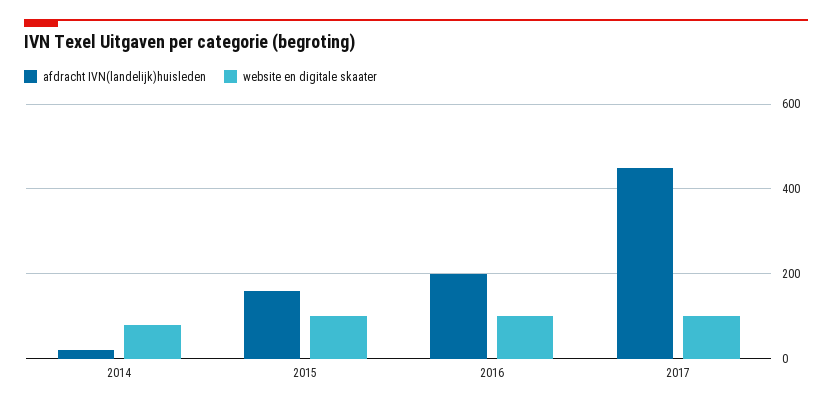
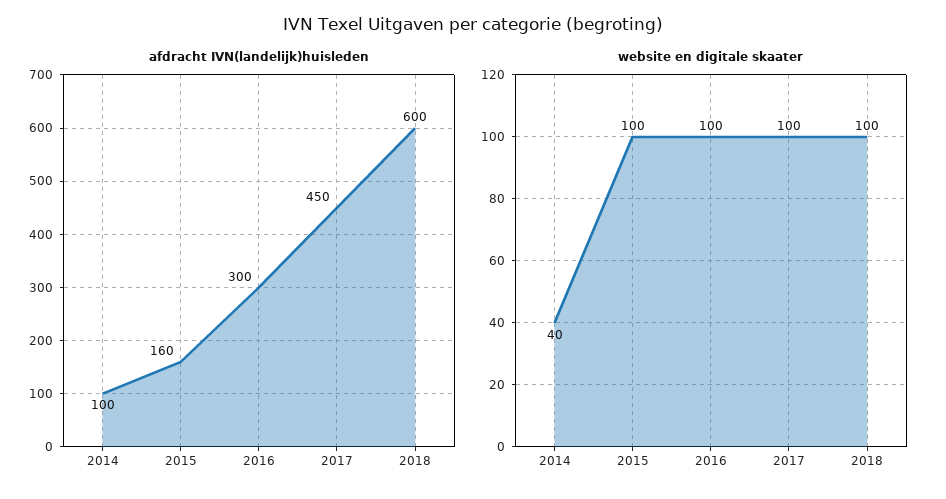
afdracht IVN(landelijk)huisleden, 2014: 20 -> 100
website en digitale skaater, 2014: 80 -> 40
afdracht IVN(landelijk)huisleden, 2016: 200 -> 300
afdracht IVN(landelijk)huisleden, 2018: none -> 600
website en digitale skaater, 2018: none -> 100

